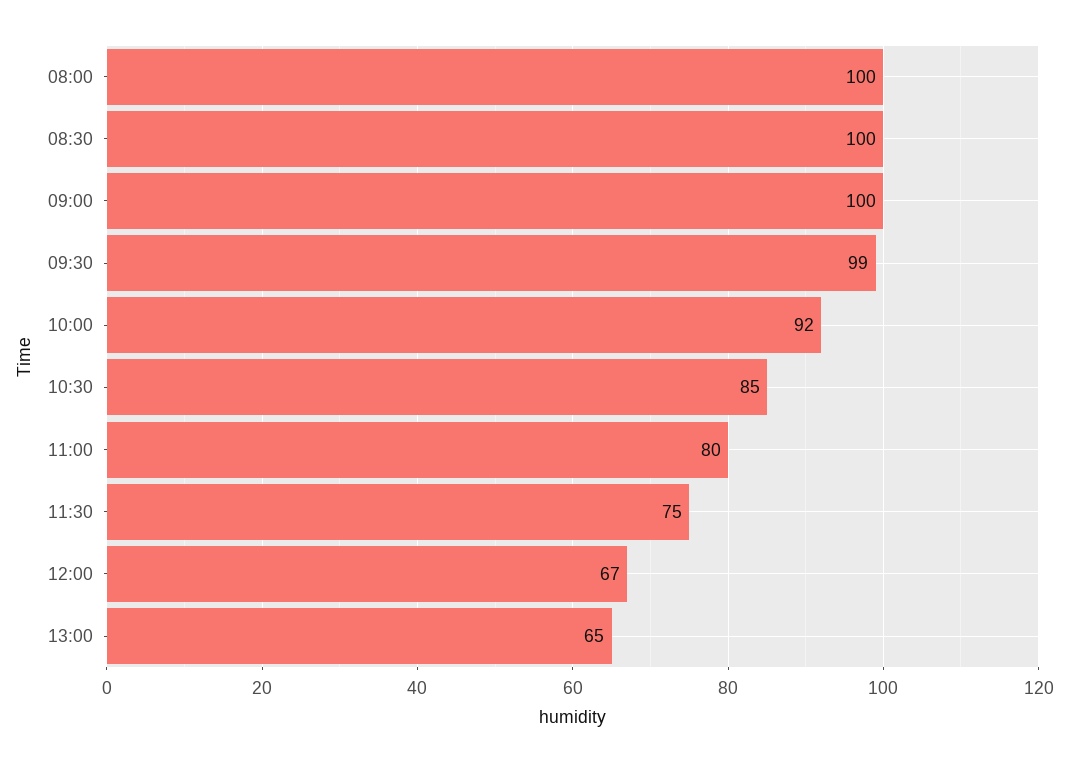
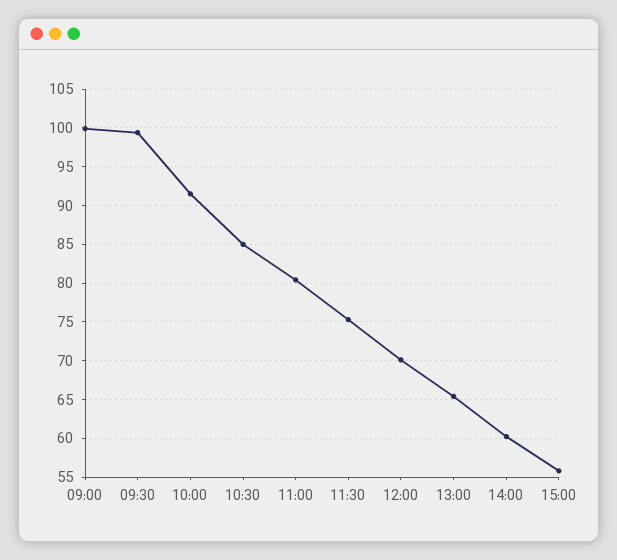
08:00: 100 -> none
08:30: 100 -> none
12:00: 67 -> 70
14:00: none -> 60
15:00: none -> 56

